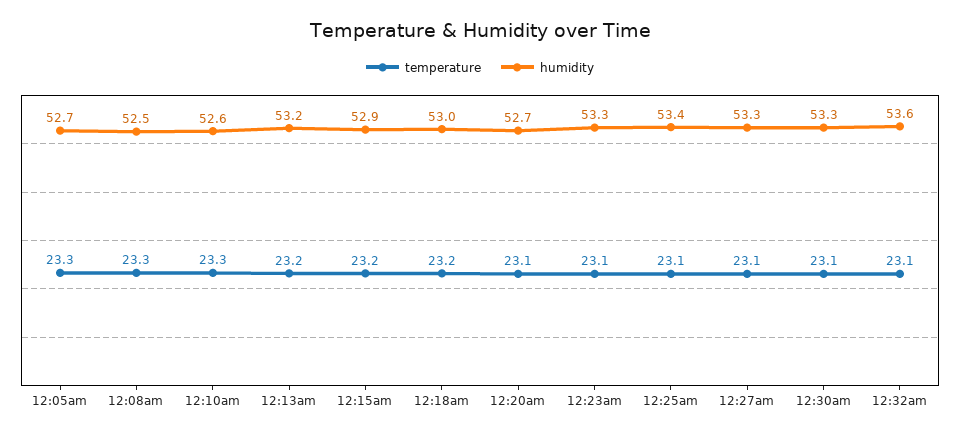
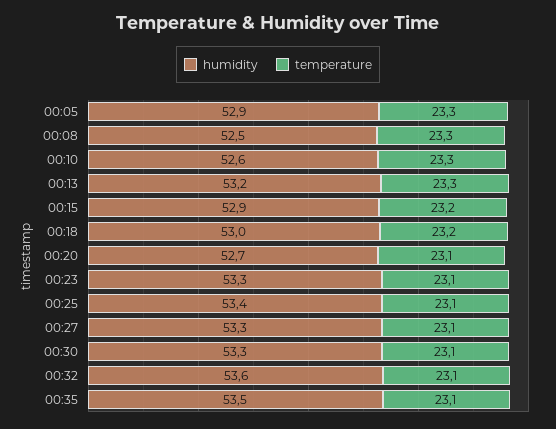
humidity, 12:05am: 52.7 -> 52.9
temperature, 12:13am: 23.2 -> 23.3
humidity, 00:35: none -> 53.5
temperature, 00:35: none -> 23.1

